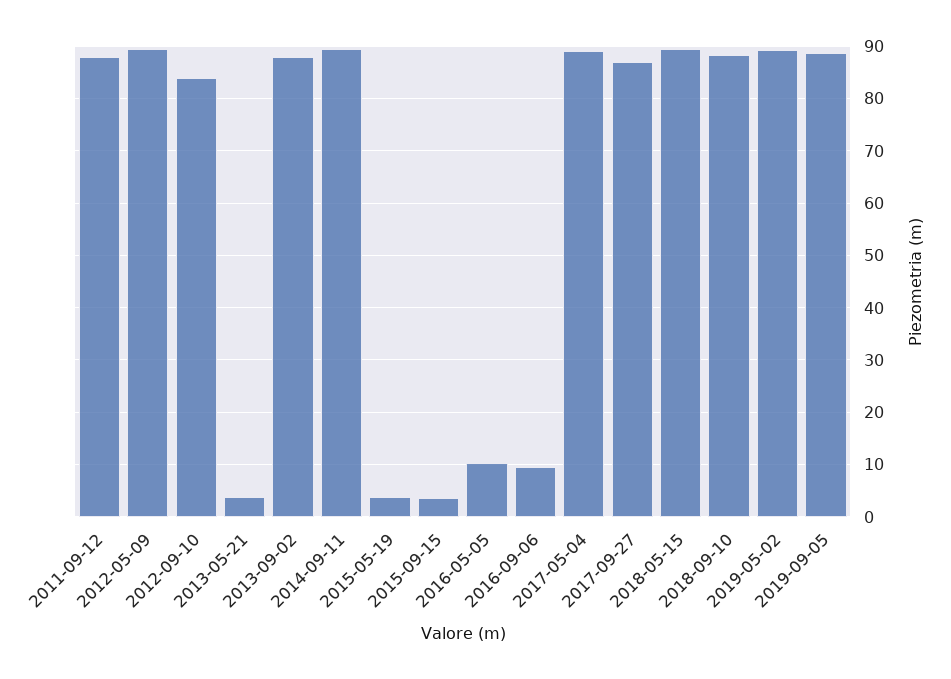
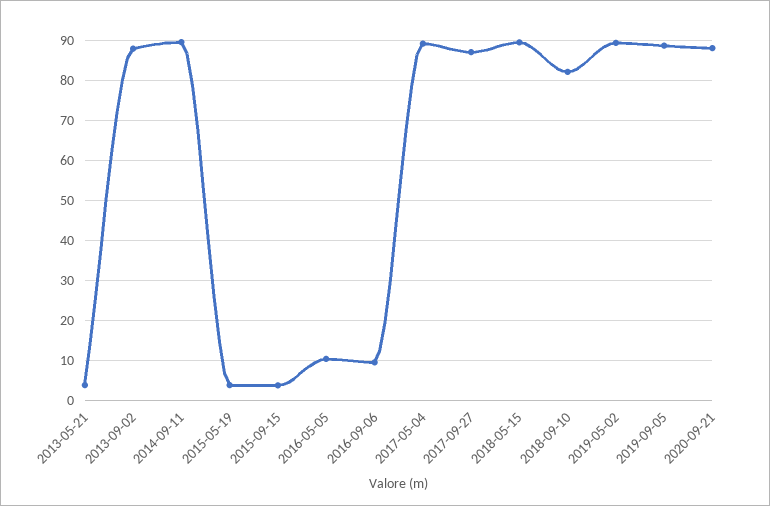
2011-09-12: 88 -> none
2012-05-09: 90 -> none
2012-09-10: 84 -> none
2018-09-10: 88 -> 82
2020-09-21: none -> 88

